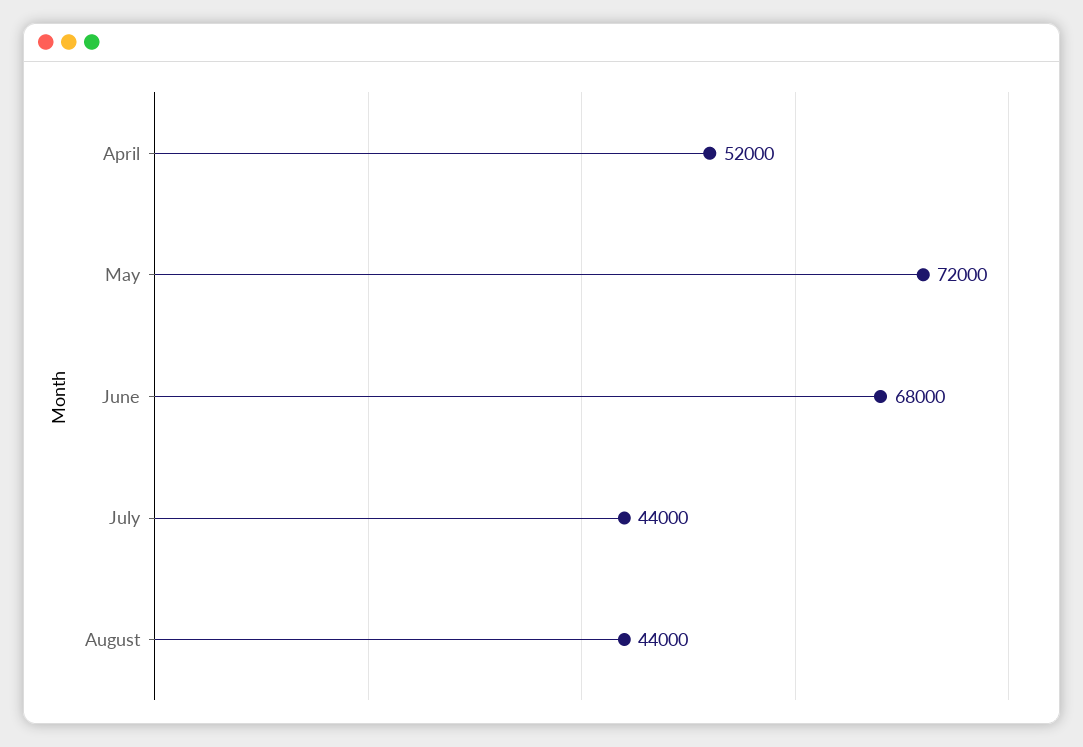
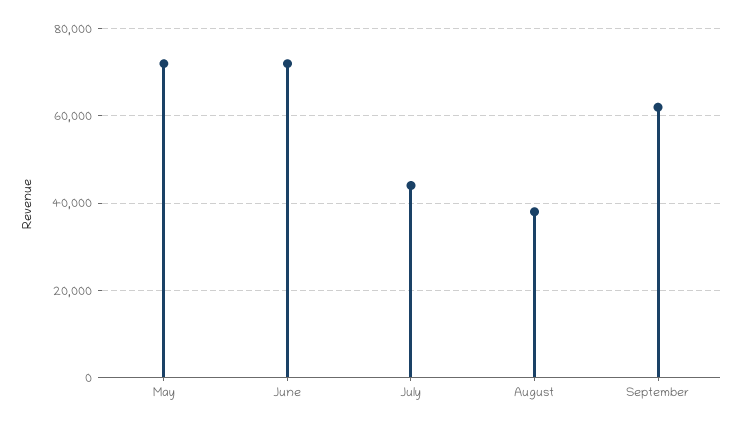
April: 52000 -> none
June: 68000 -> 72000
August: 44000 -> 38000
September: none -> 62000

